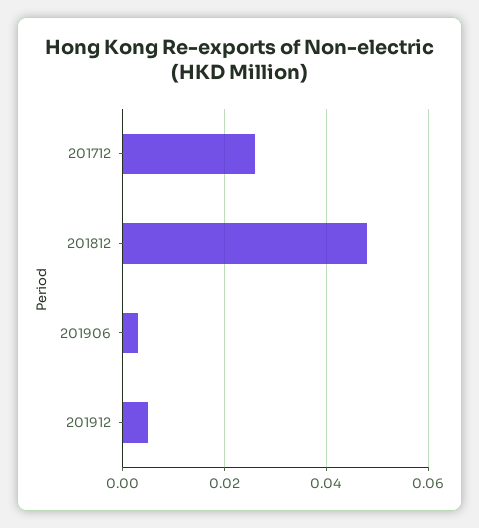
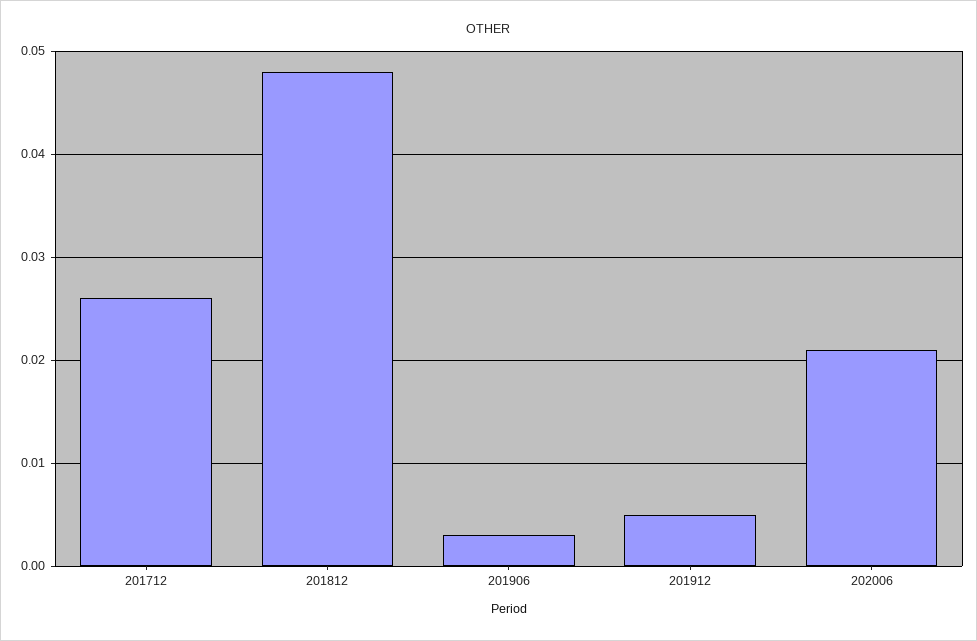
202006: none -> 0.021

